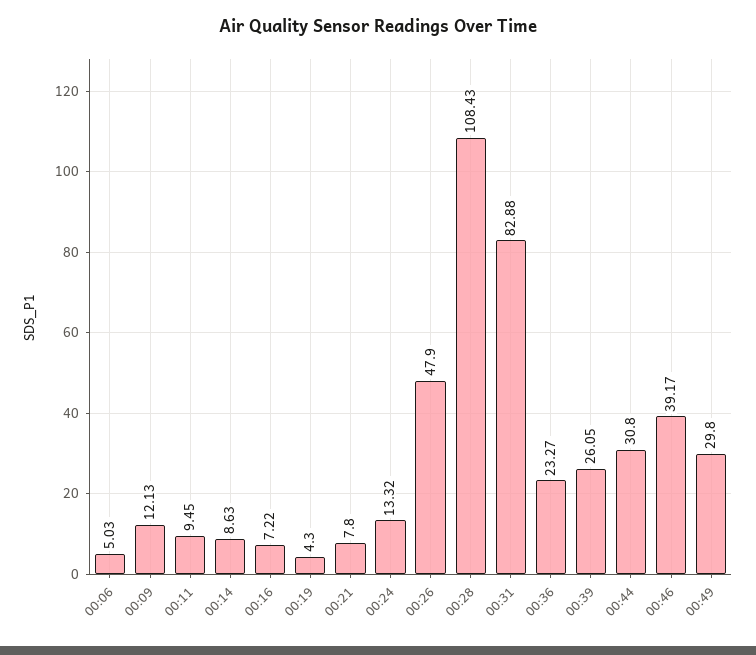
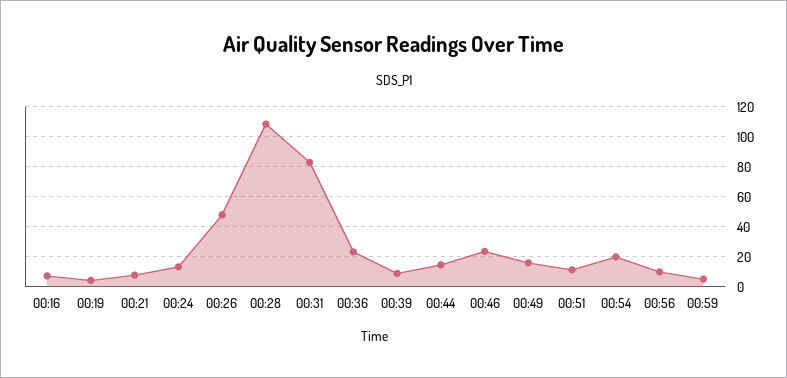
00:06: 5.03 -> none
00:09: 12.13 -> none
00:11: 9.45 -> none
00:14: 8.63 -> none
00:39: 26.05 -> 10
00:44: 30.8 -> 15
00:46: 39.17 -> 25
00:49: 29.8 -> 15
00:51: none -> 10
00:54: none -> 20
00:56: none -> 10
00:59: none -> 5

